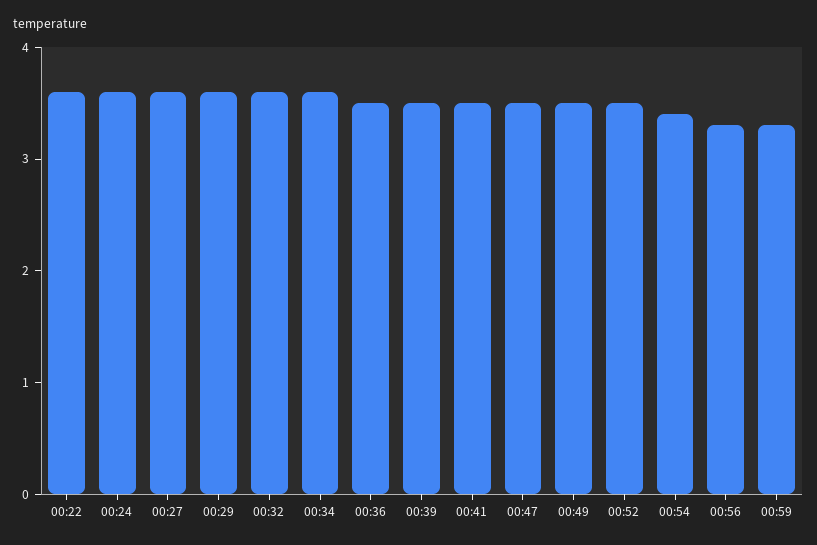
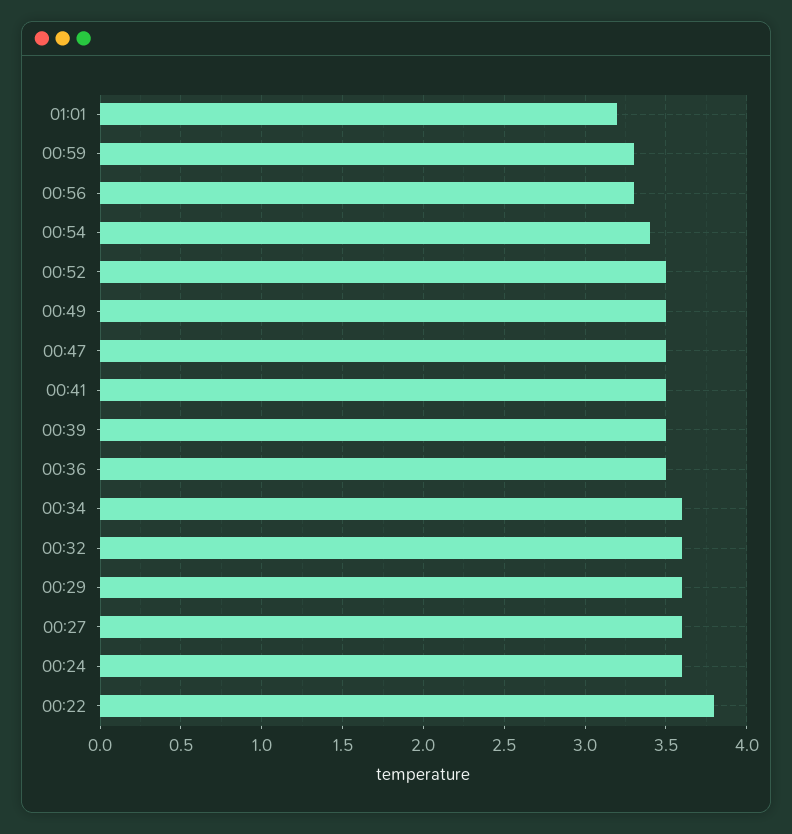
00:22: 3.6 -> 3.8
01:01: none -> 3.2

